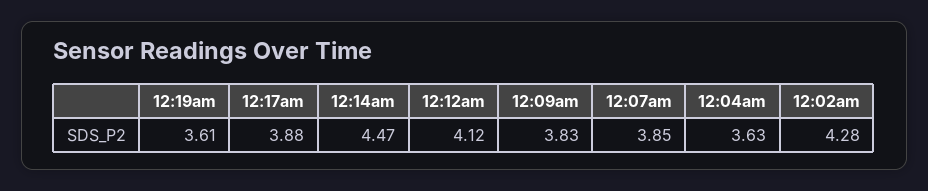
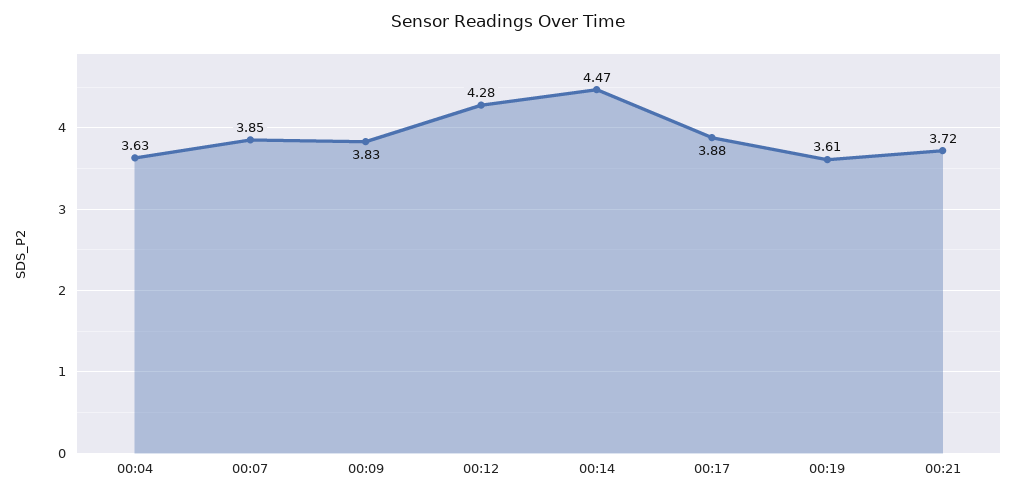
12:12am: 4.12 -> 4.28
12:02am: 4.28 -> none
00:21: none -> 3.72

